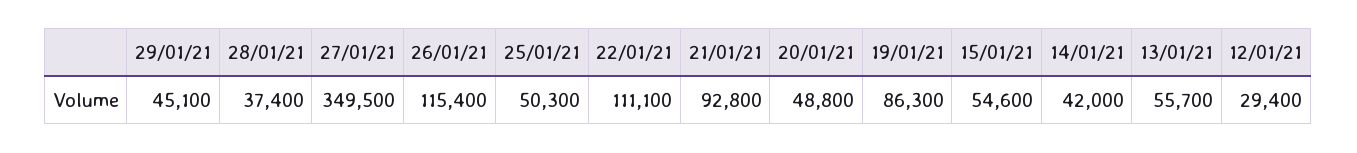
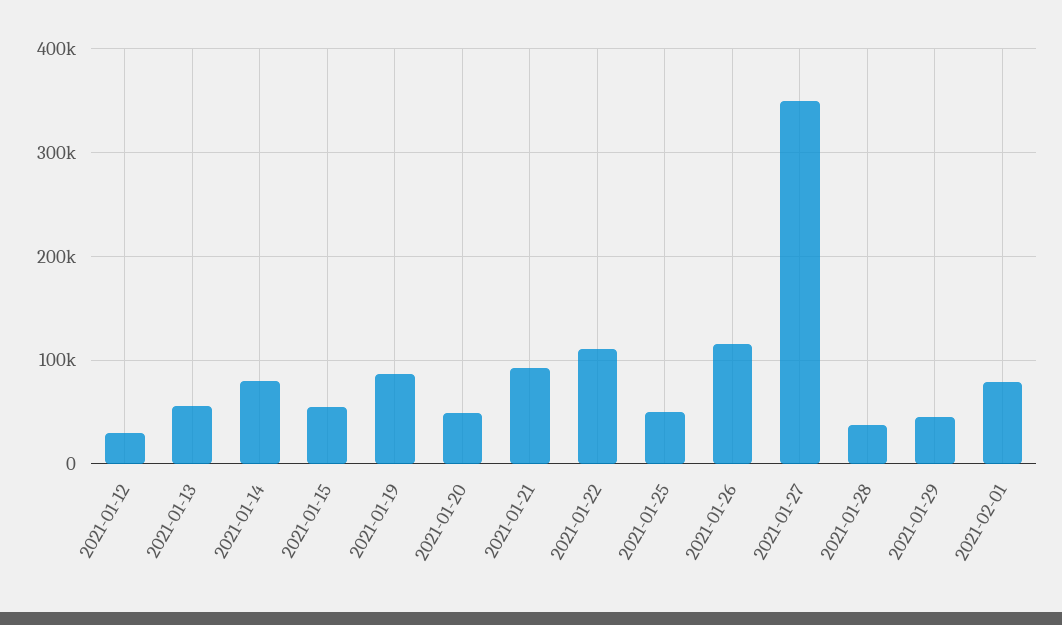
14/01/21: 42000 -> 80000
2021-02-01: none -> 80000

